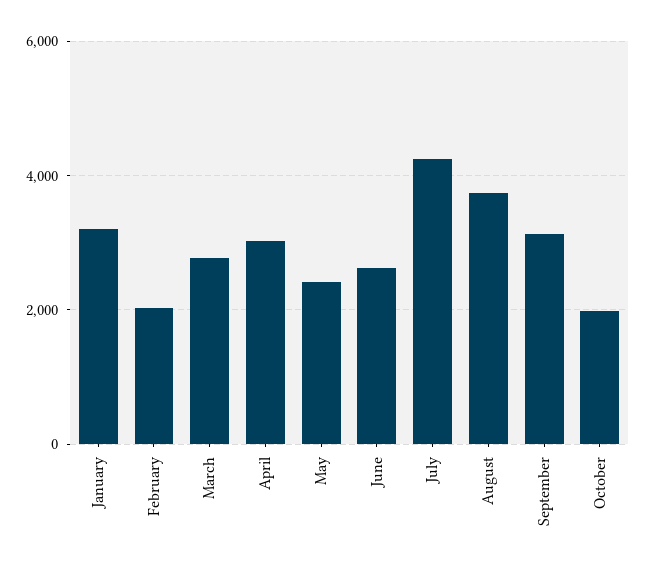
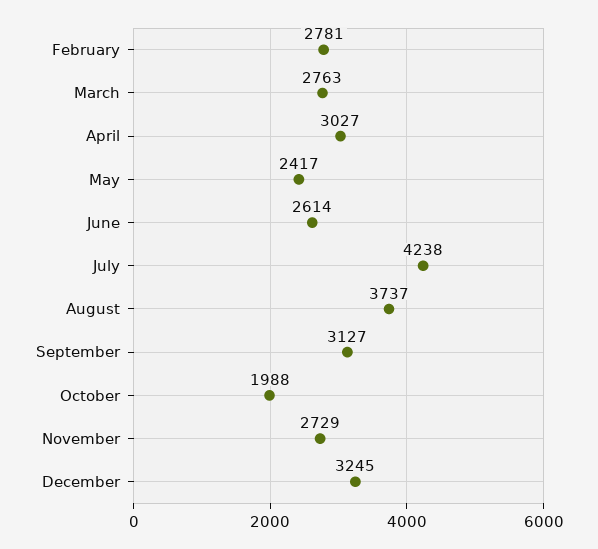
January: 3200 -> none
February: 2000 -> 2781
November: none -> 2729
December: none -> 3245

